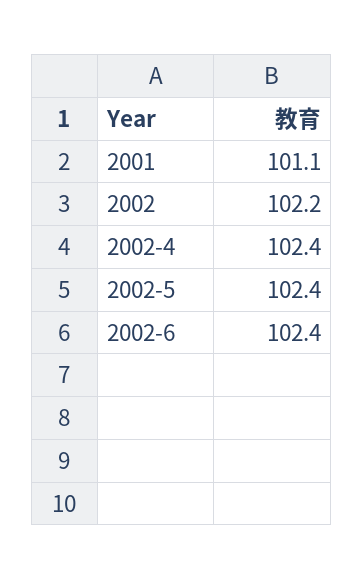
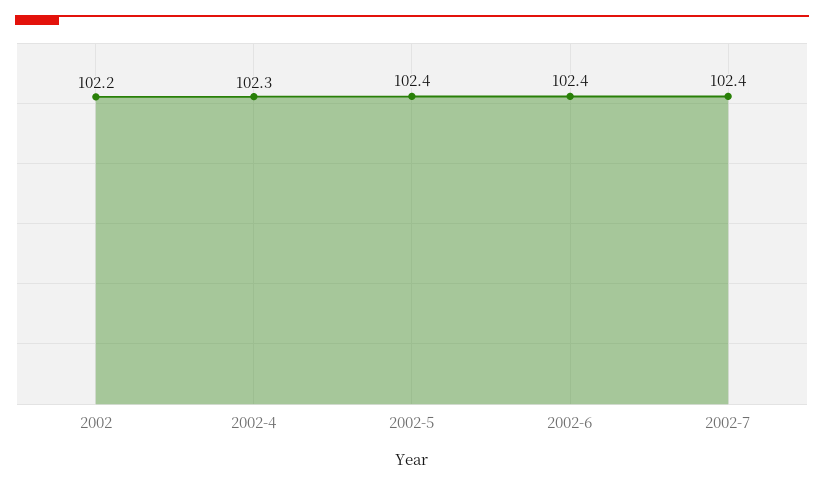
2001: 101.1 -> none
2002-4: 102.4 -> 102.3
2002-7: none -> 102.4

